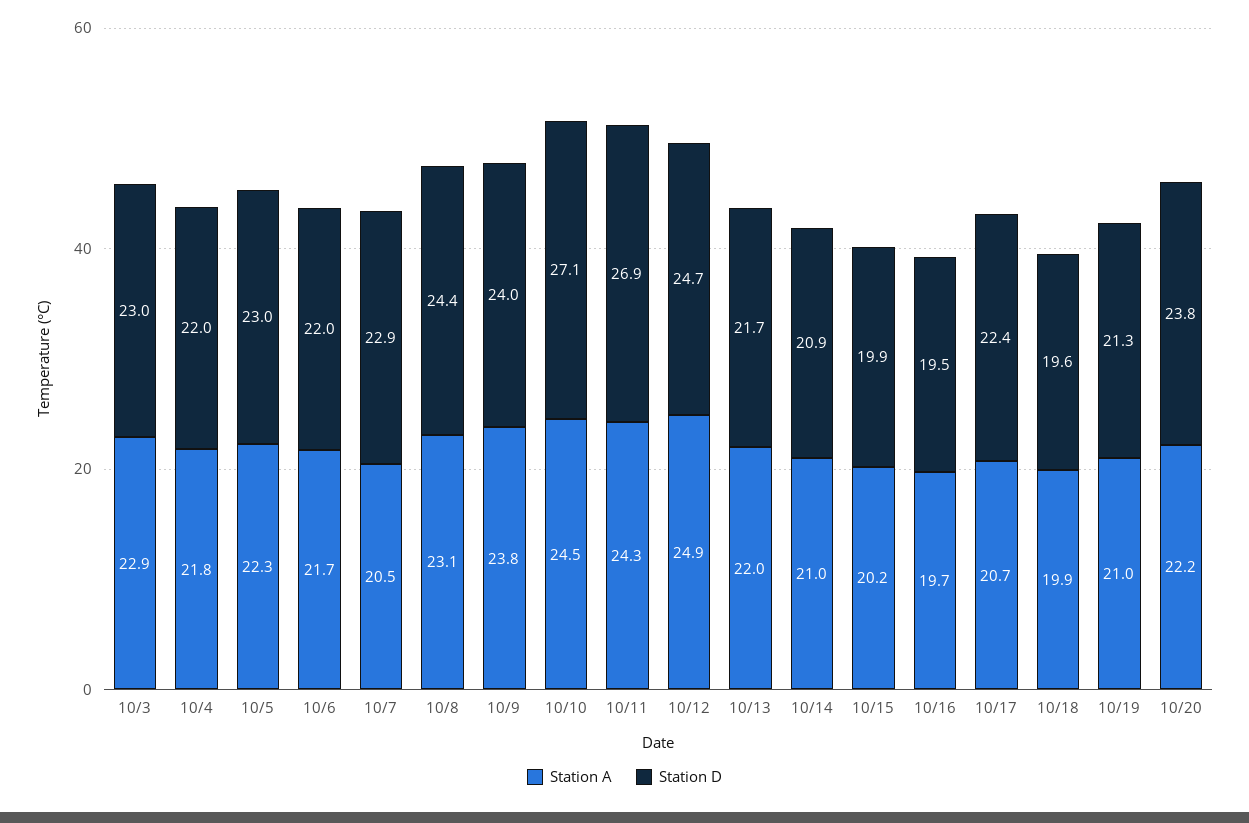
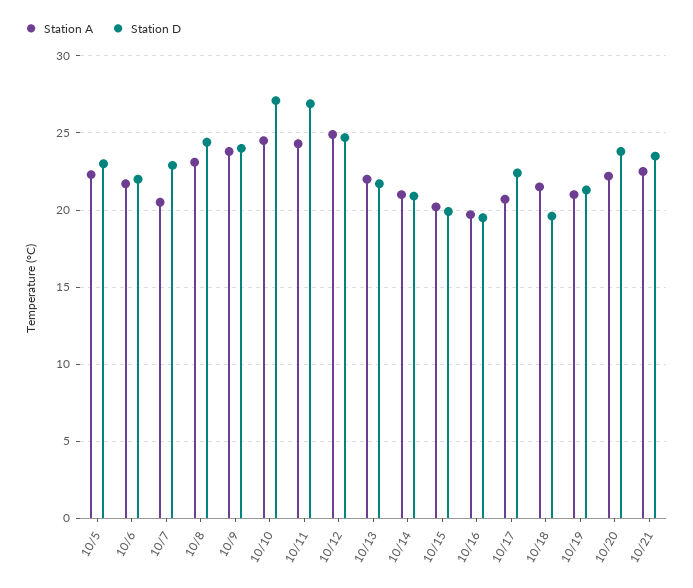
Station A, 10/3: 22.9 -> none
Station D, 10/3: 23 -> none
Station A, 10/4: 21.8 -> none
Station D, 10/4: 22 -> none
Station A, 10/18: 19.9 -> 21.5
Station A, 10/21: none -> 22.5
Station D, 10/21: none -> 23.5

